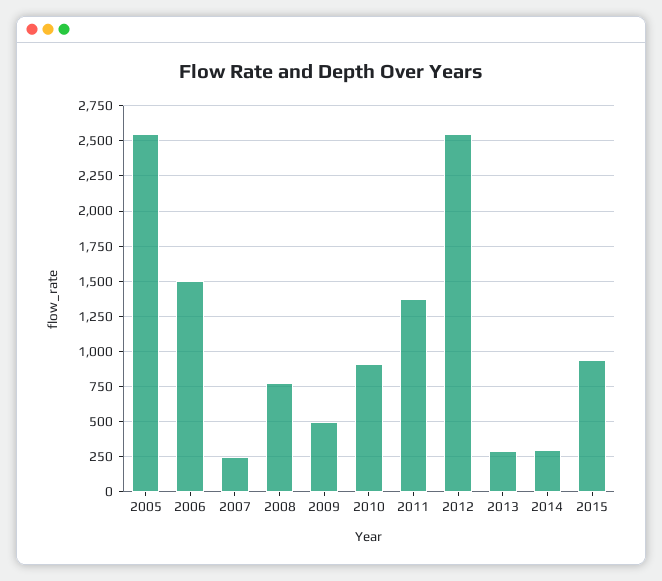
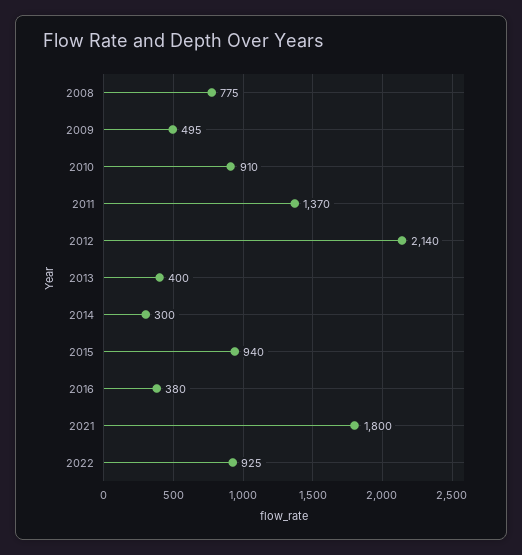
2005: 2550 -> none
2006: 1500 -> none
2007: 250 -> none
2012: 2550 -> 2140
2013: 300 -> 400
2016: none -> 380
2021: none -> 1800
2022: none -> 925

